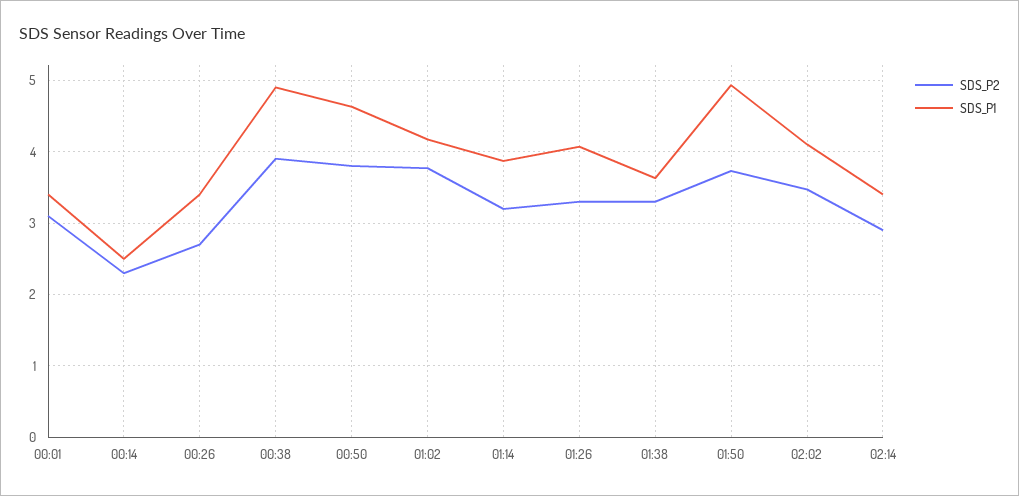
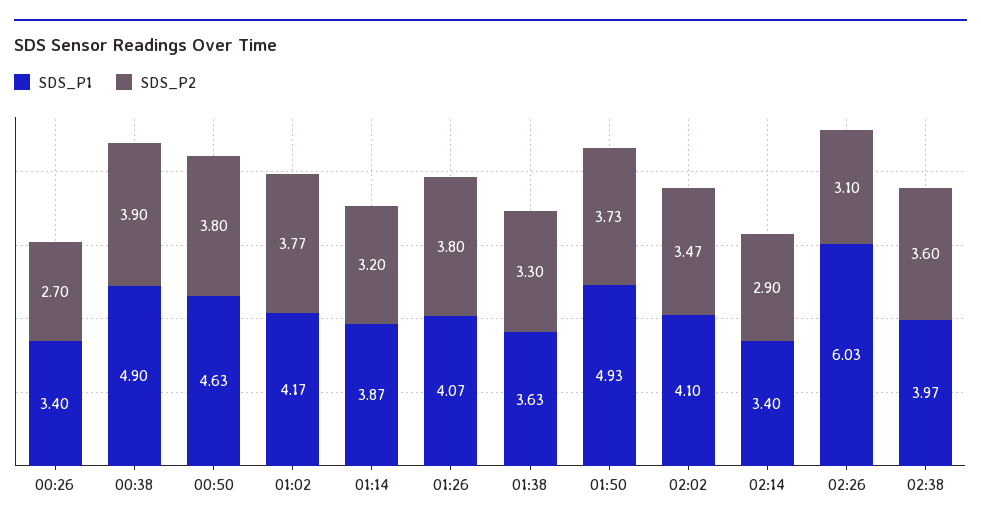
SDS_P2, 00:01: 3.1 -> none
SDS_P1, 00:01: 3.4 -> none
SDS_P2, 00:14: 2.3 -> none
SDS_P1, 00:14: 2.5 -> none
SDS_P2, 01:26: 3.3 -> 3.8
SDS_P1, 02:26: none -> 6.03
SDS_P2, 02:26: none -> 3.1
SDS_P1, 02:38: none -> 3.97
SDS_P2, 02:38: none -> 3.6

